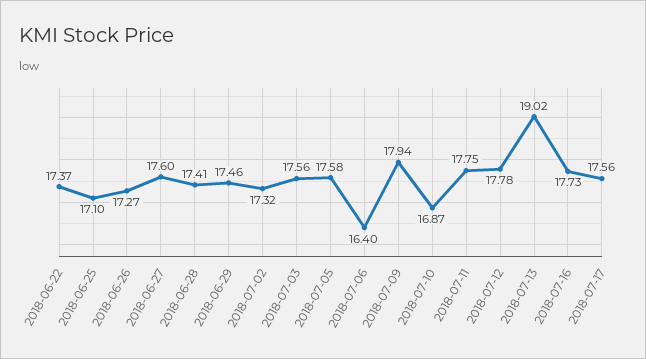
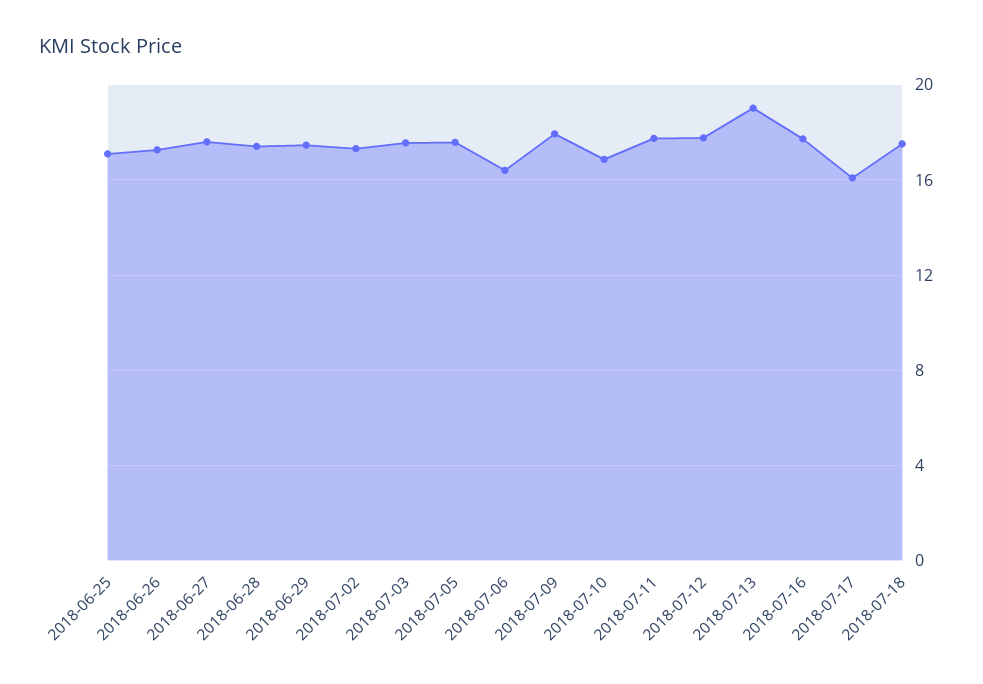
2018-06-22: 17.37 -> none
2018-07-17: 17.56 -> 16
2018-07-18: none -> 17.5

